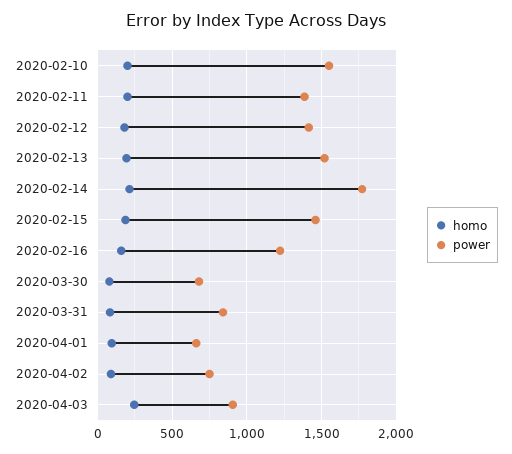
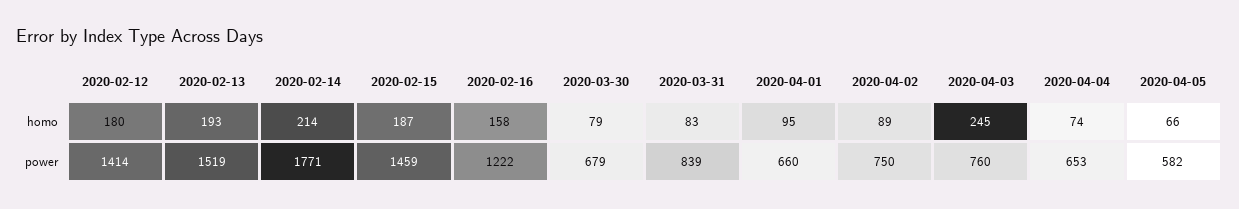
homo, 2020-02-10: 200 -> none
power, 2020-02-10: 1550 -> none
homo, 2020-02-11: 200 -> none
power, 2020-02-11: 1400 -> none
power, 2020-04-03: 900 -> 760
homo, 2020-04-04: none -> 74
homo, 2020-04-05: none -> 66
power, 2020-04-04: none -> 653
power, 2020-04-05: none -> 582

